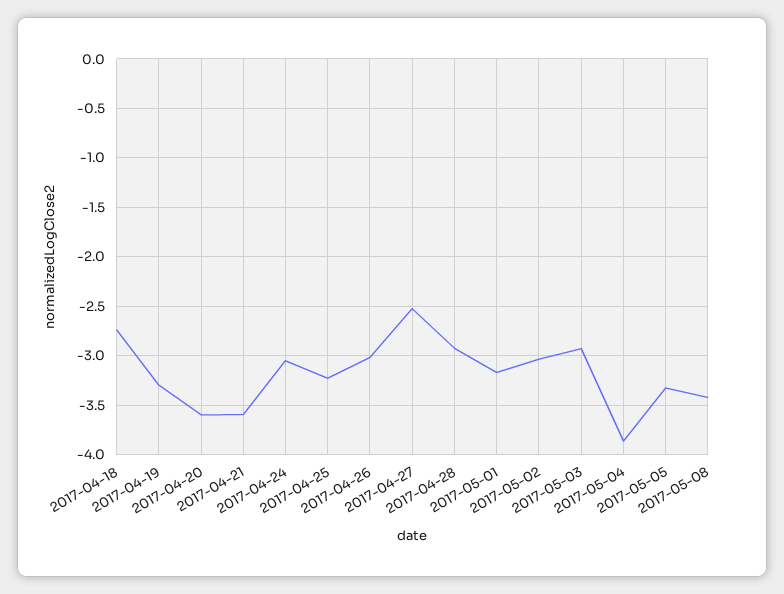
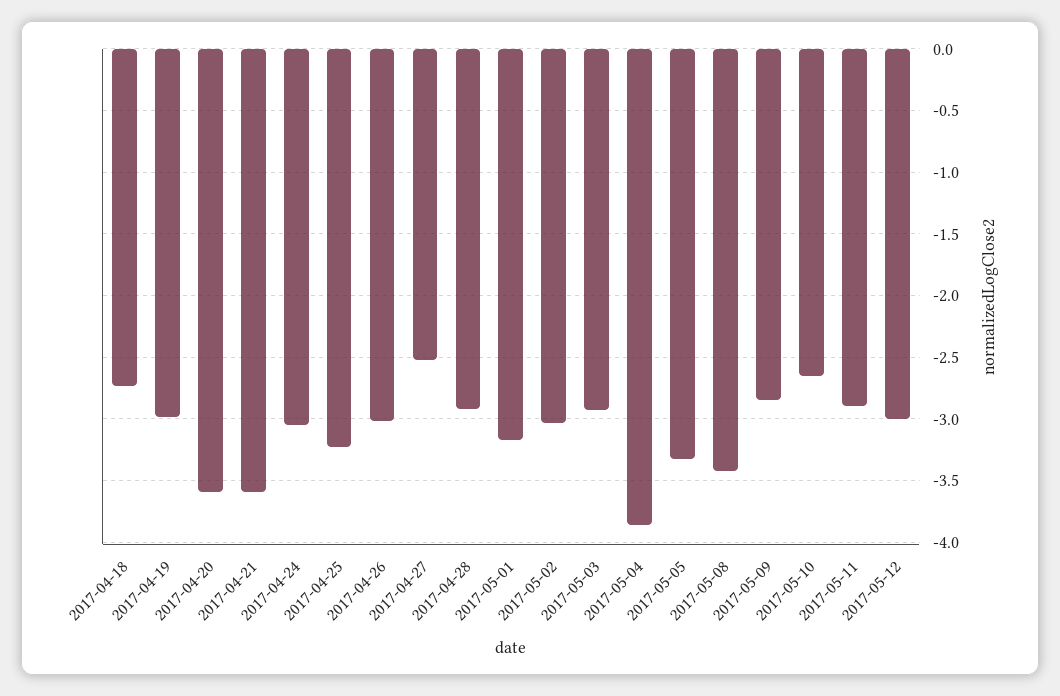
2017-04-19: -3.3 -> -3
2017-05-09: none -> -2.85
2017-05-10: none -> -2.65
2017-05-11: none -> -2.9
2017-05-12: none -> -3

